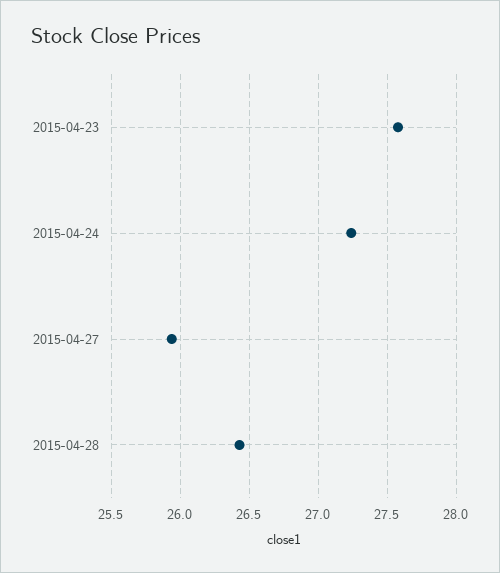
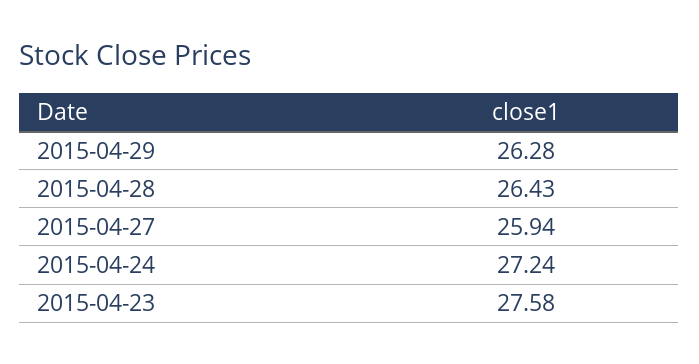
2015-04-29: none -> 26.28

